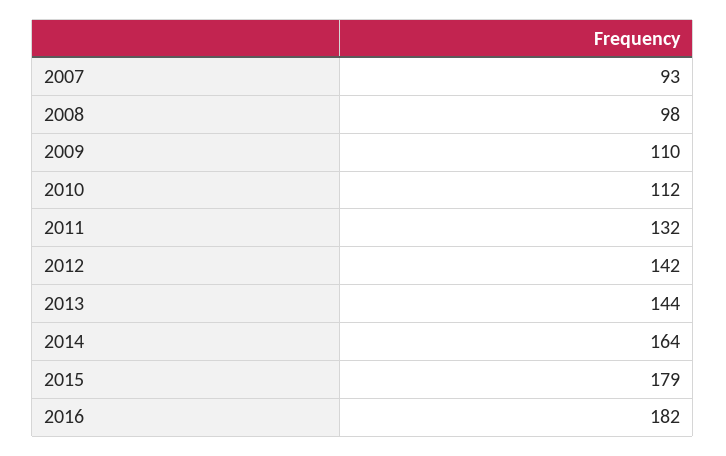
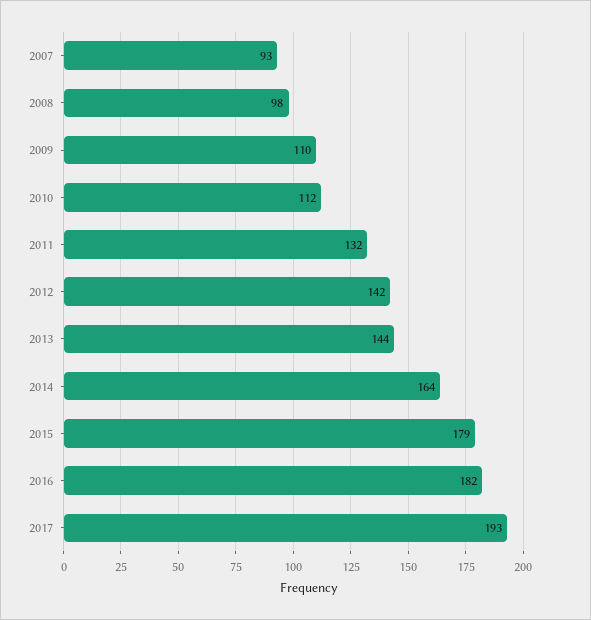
2017: none -> 193

